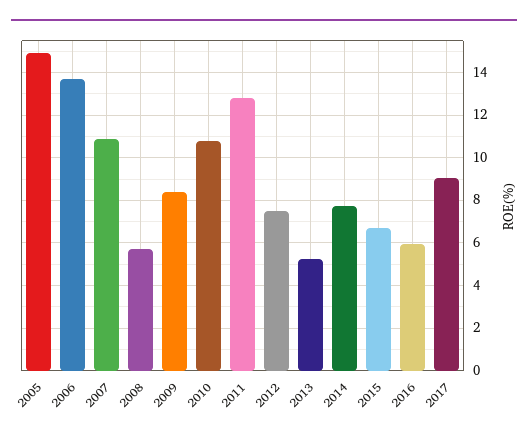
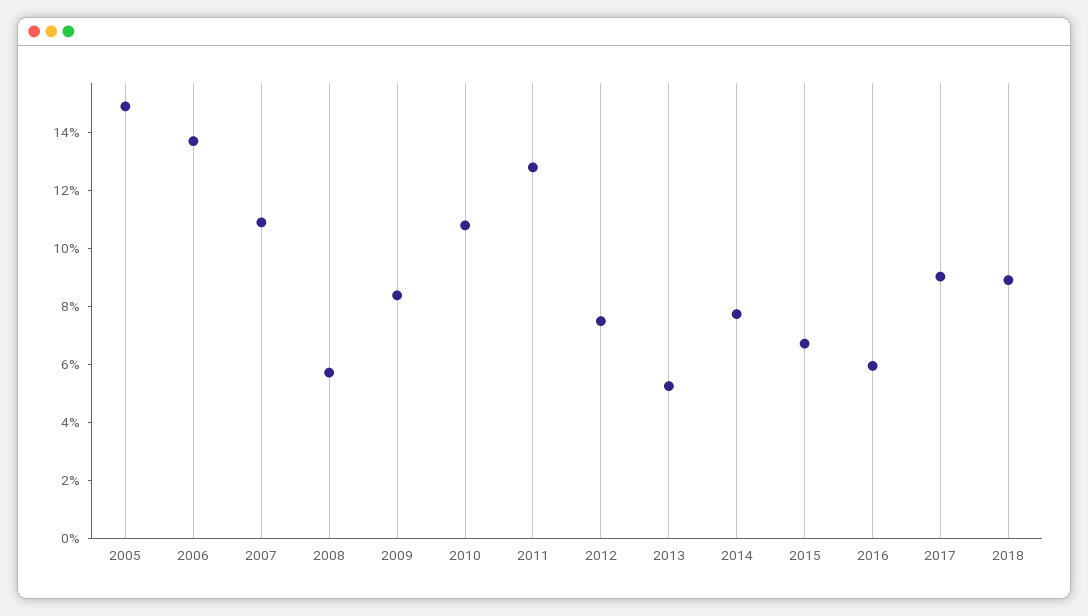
2018: none -> 9

